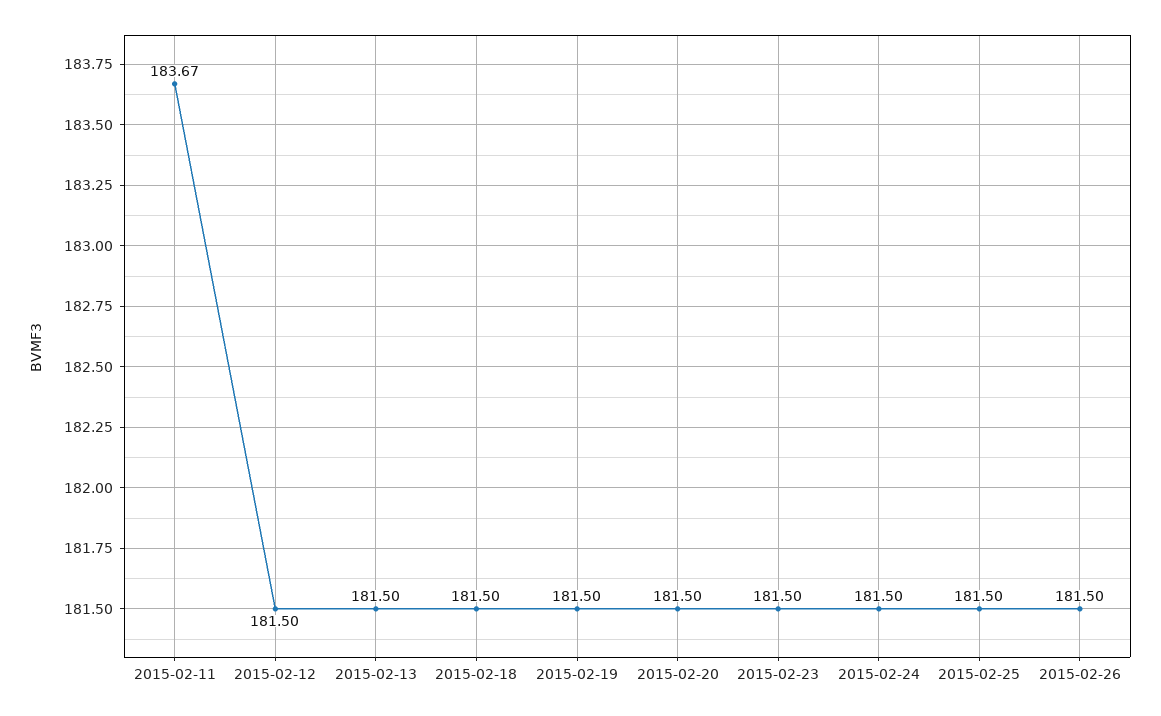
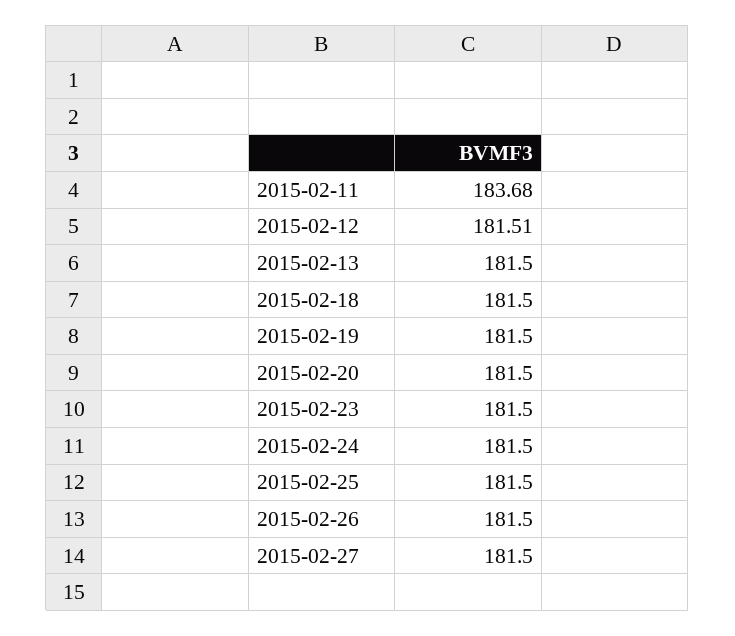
2015-02-11: 183.67 -> 183.68
2015-02-12: 181.5 -> 181.51
2015-02-27: none -> 181.5

